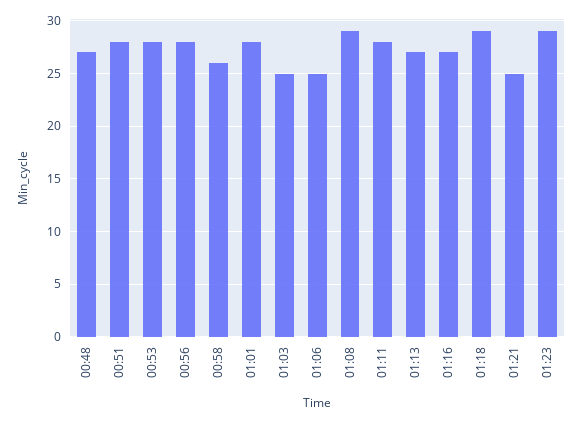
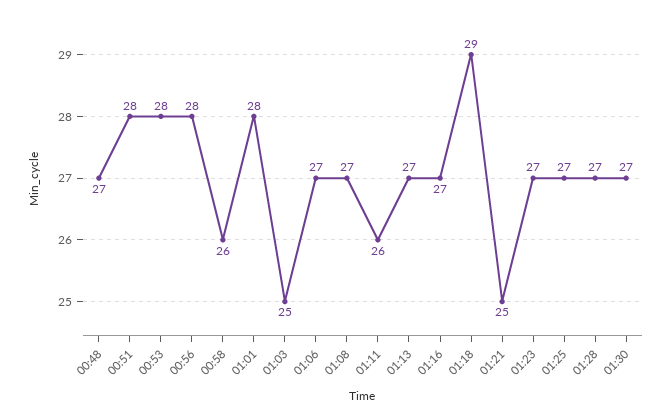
01:06: 25 -> 27
01:08: 29 -> 27
01:11: 28 -> 26
01:23: 29 -> 27
01:25: none -> 27
01:28: none -> 27
01:30: none -> 27

